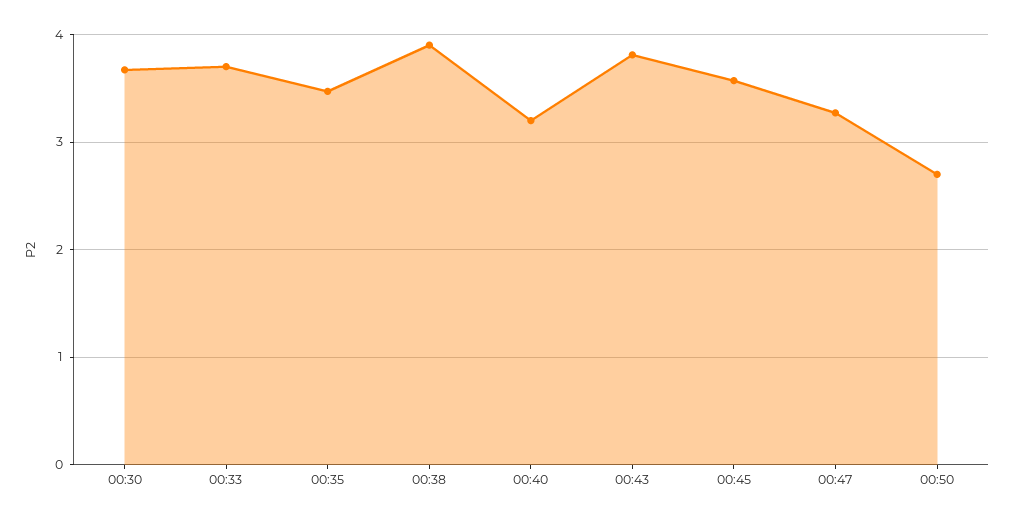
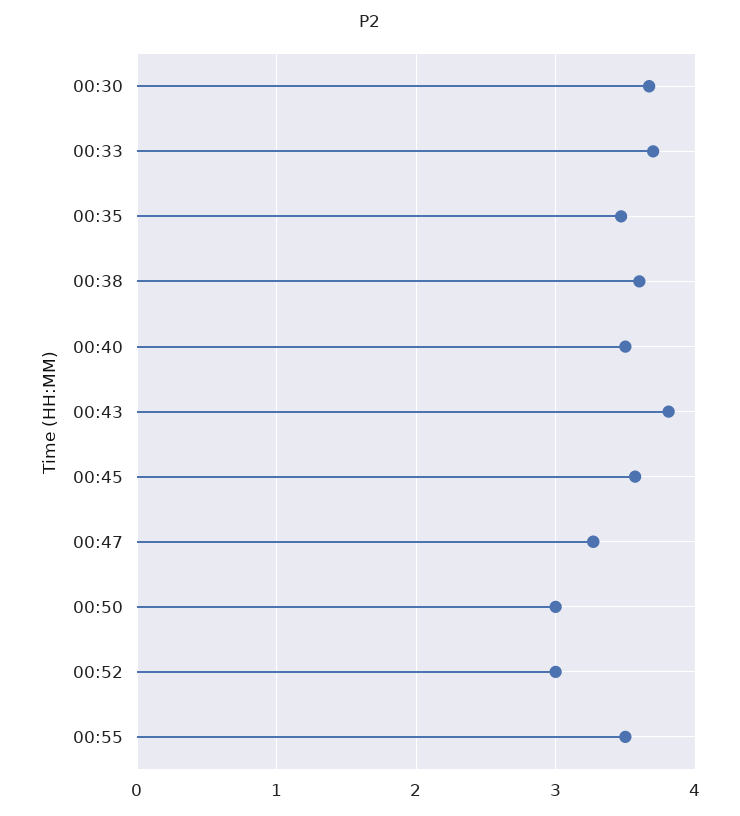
00:38: 3.9 -> 3.6
00:40: 3.2 -> 3.5
00:50: 2.7 -> 3
00:52: none -> 3
00:55: none -> 3.5

